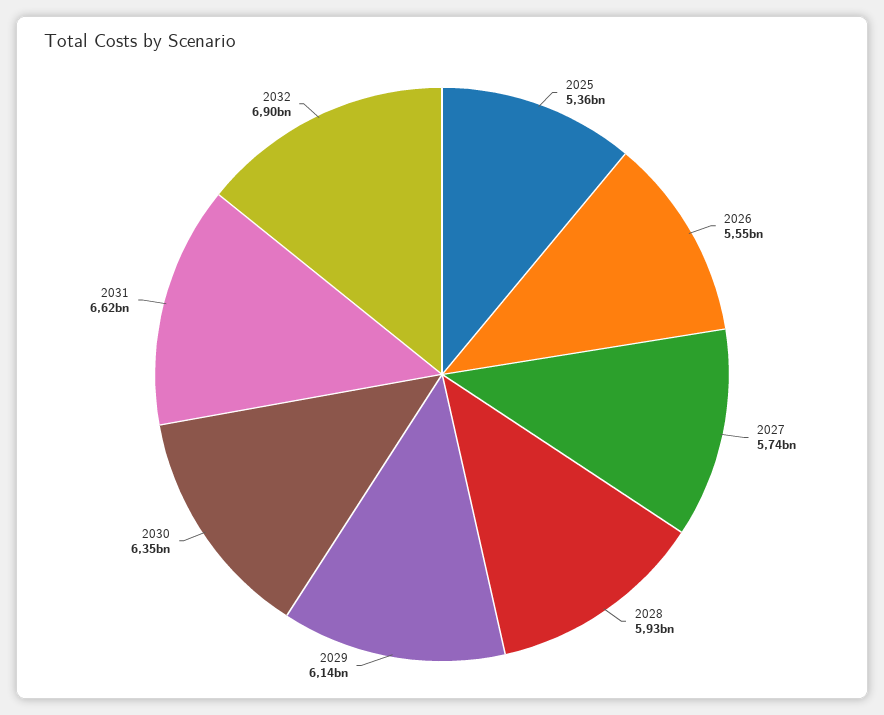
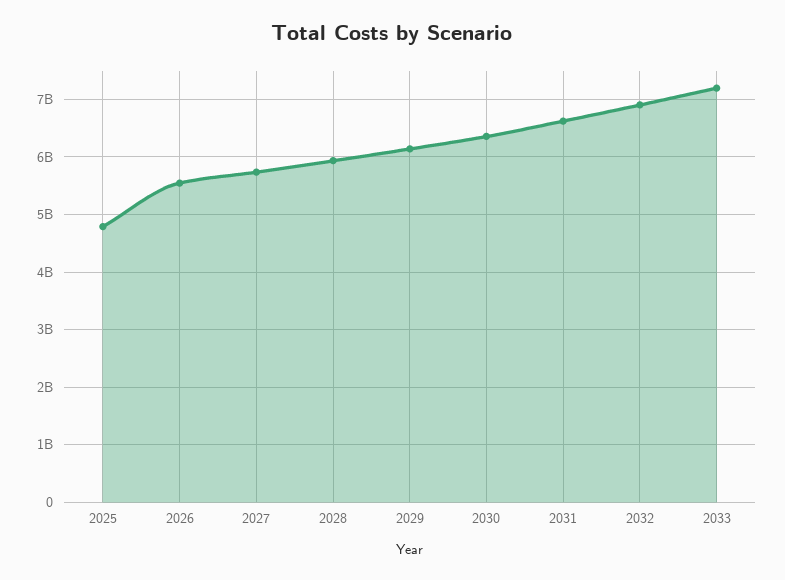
2025: 5360000000 -> 4800000000
2033: none -> 7200000000

